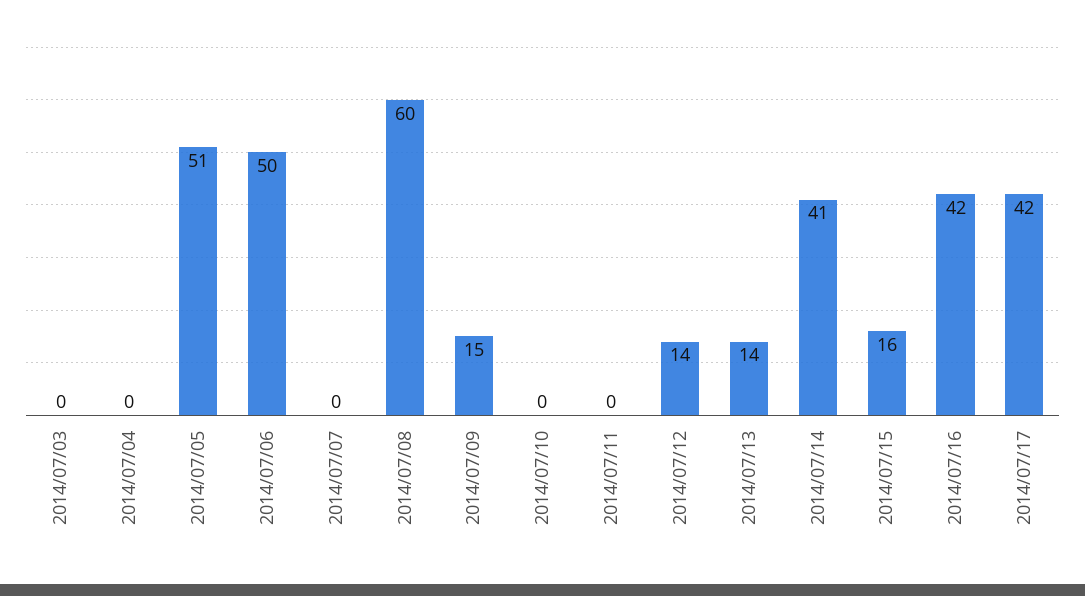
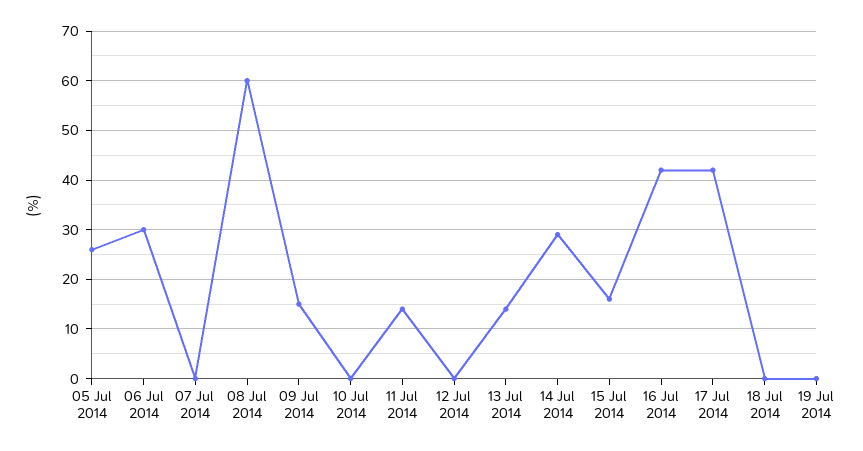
2014/07/03: 0 -> none
2014/07/04: 0 -> none
2014/07/05: 51 -> 25
2014/07/06: 50 -> 30
2014/07/11: 0 -> 15
2014/07/12: 14 -> 0
2014/07/14: 41 -> 30
18 Jul 2014: none -> 0
19 Jul 2014: none -> 0

